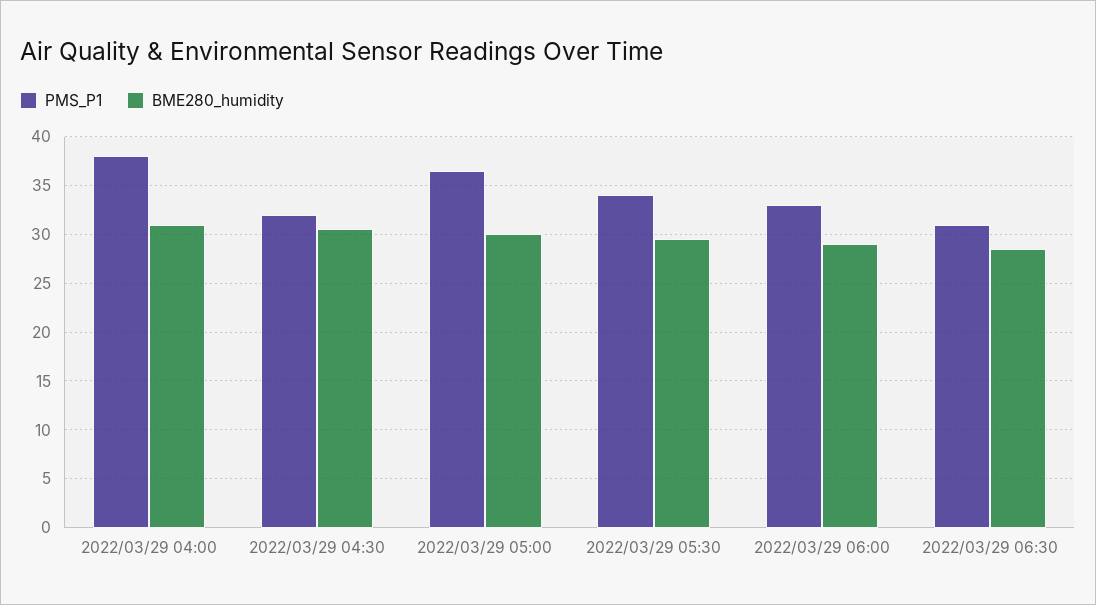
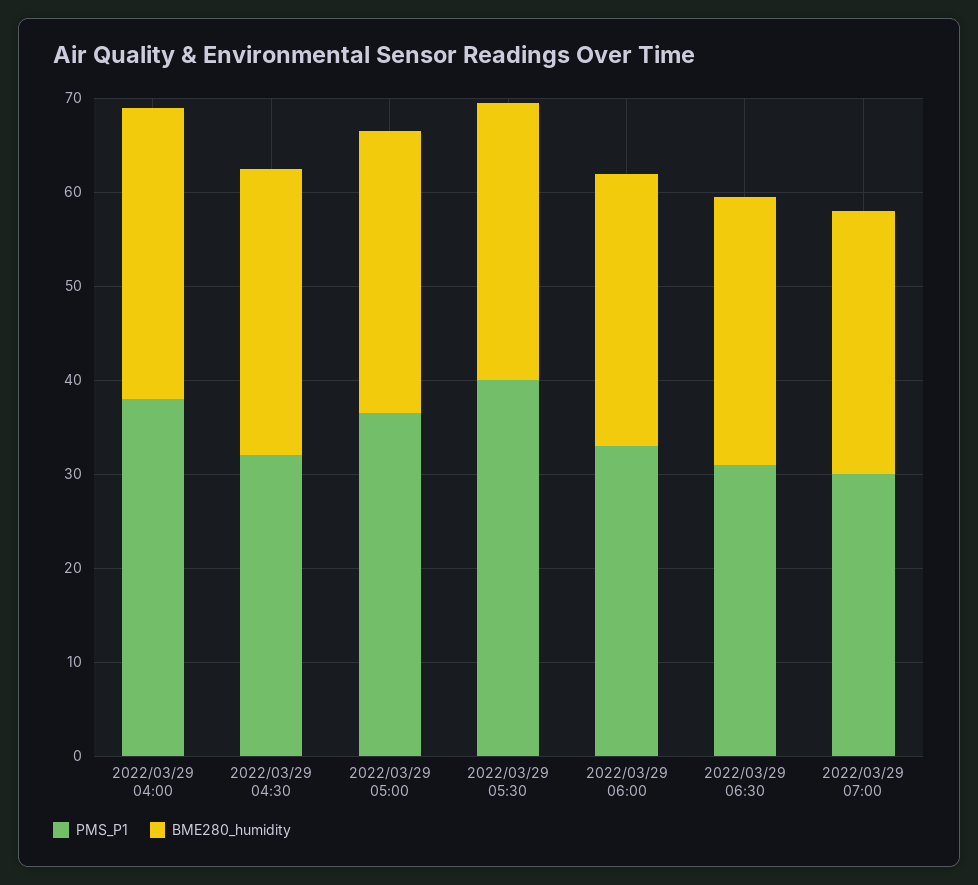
PMS_P1, 2022/03/29 05:30: 34 -> 40
PMS_P1, 2022/03/29 07:00: none -> 30
BME280_humidity, 2022/03/29 07:00: none -> 28

